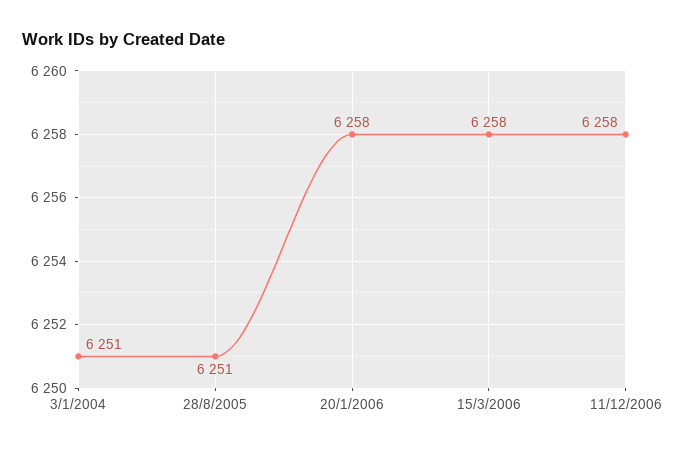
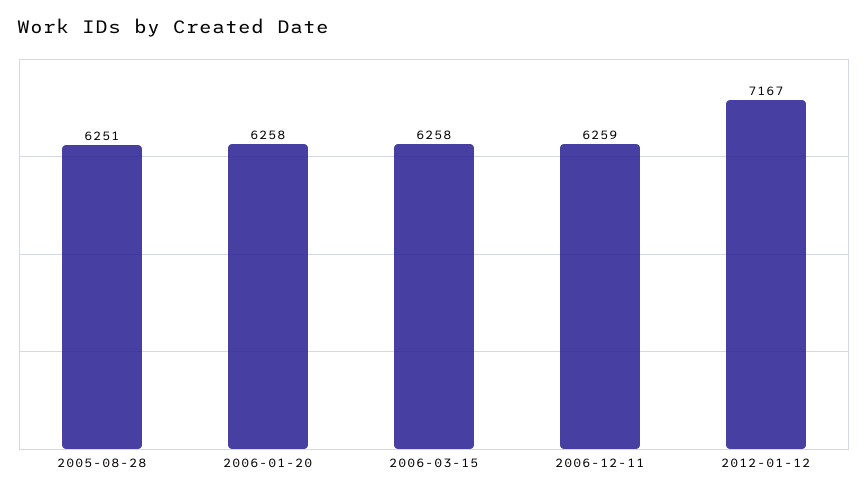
3/1/2004: 6251 -> none
11/12/2006: 6258 -> 6259
2012-01-12: none -> 7167

